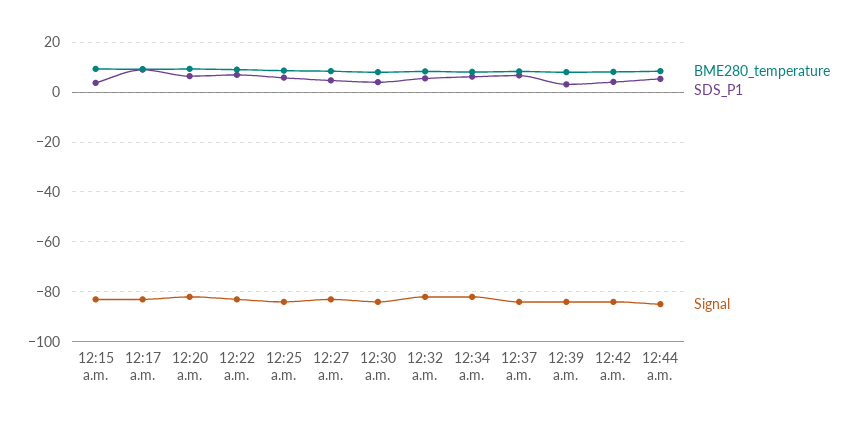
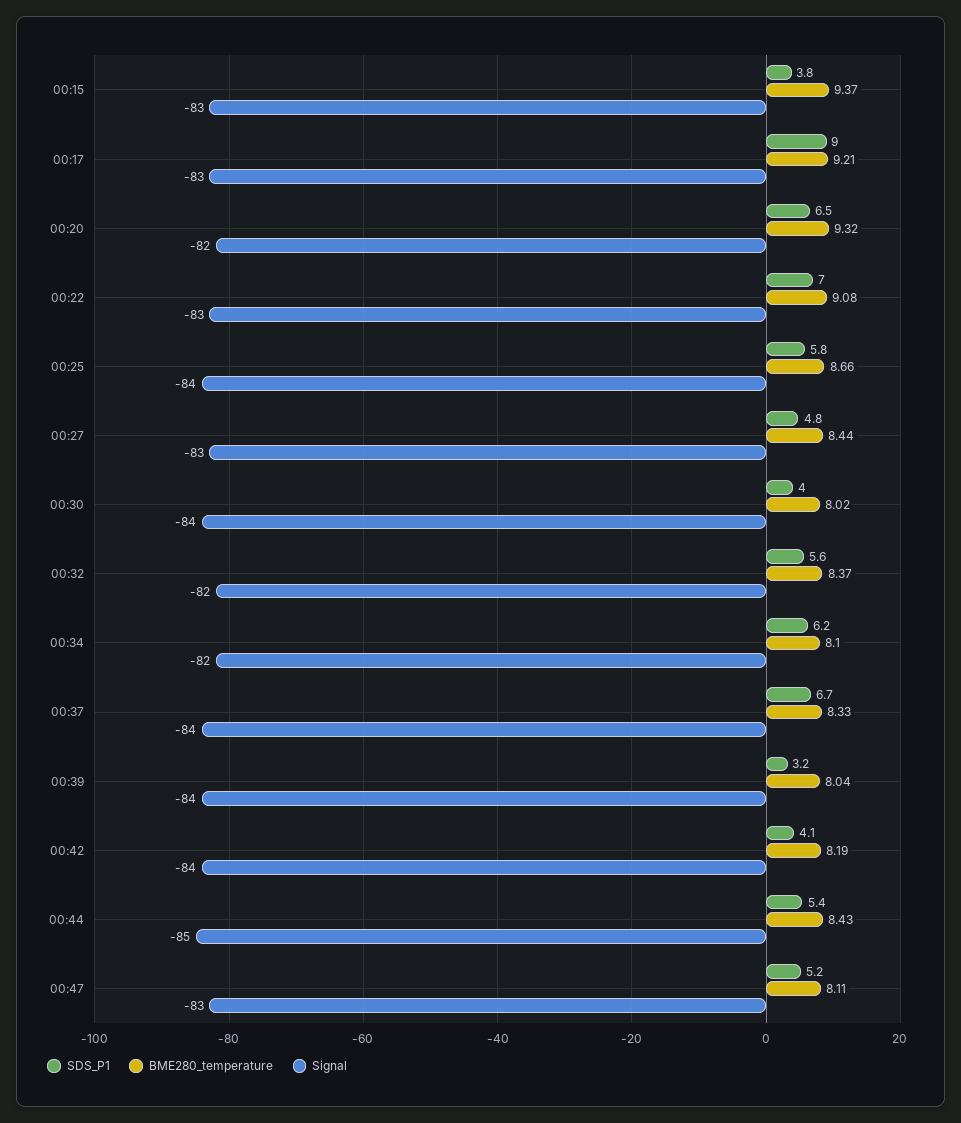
SDS_P1, 00:47: none -> 5.2
BME280_temperature, 00:47: none -> 8.11
Signal, 00:47: none -> -83

